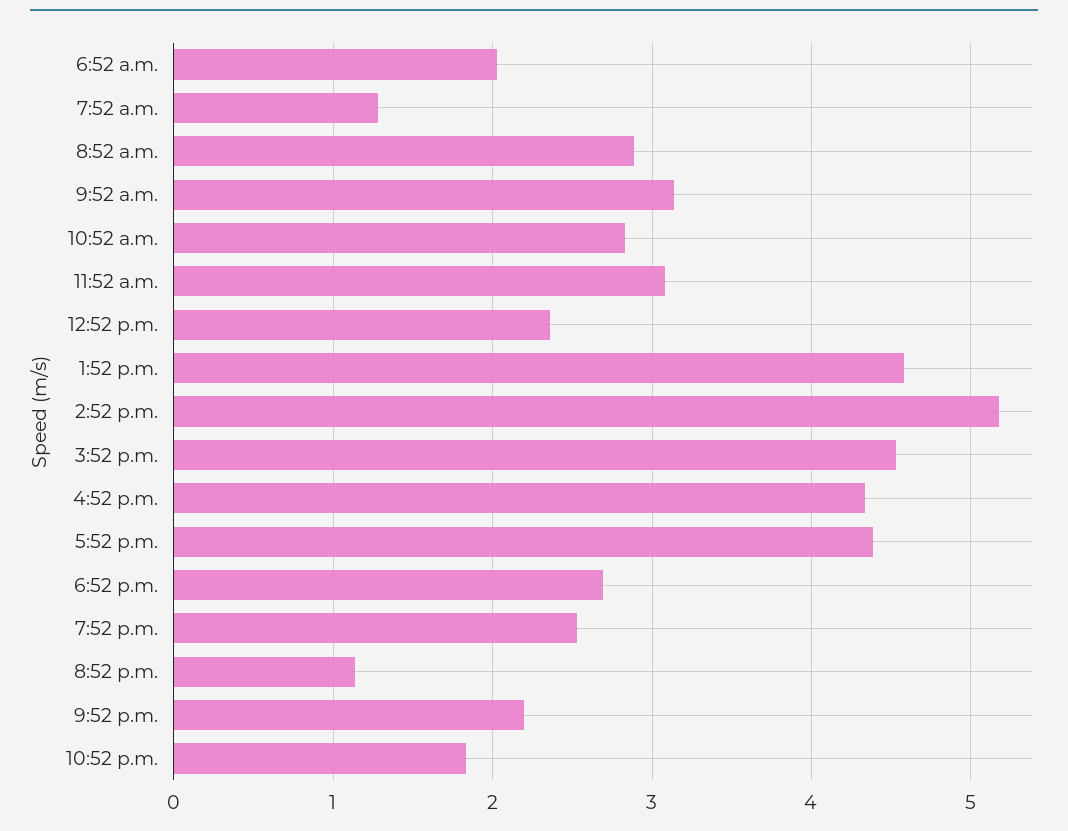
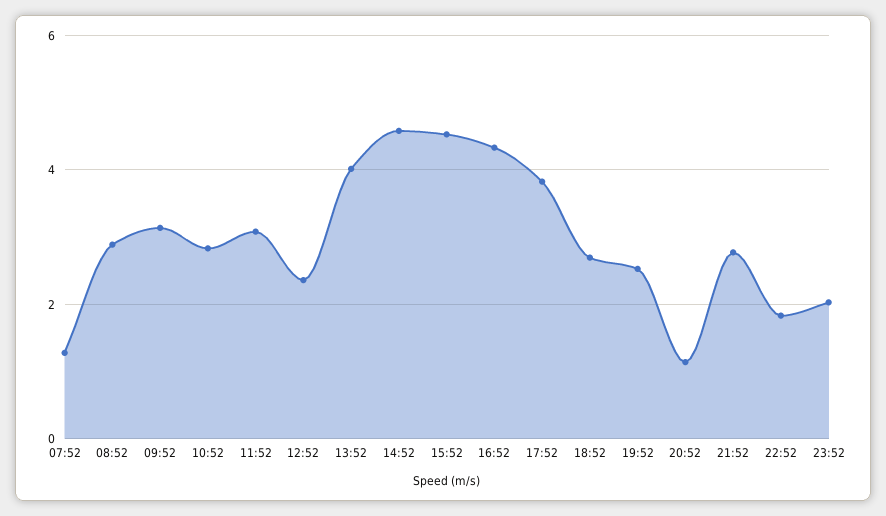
6:52 a.m.: 2 -> none
1:52 p.m.: 4.6 -> 4
2:52 p.m.: 5.2 -> 4.6
5:52 p.m.: 4.4 -> 3.8
9:52 p.m.: 2.2 -> 2.8
23:52: none -> 2

